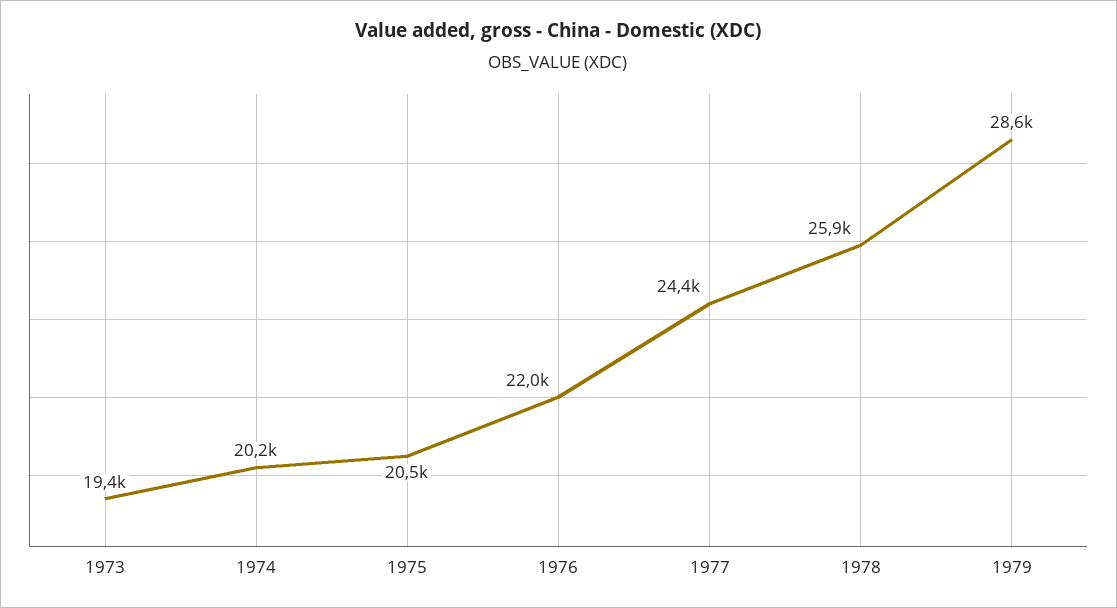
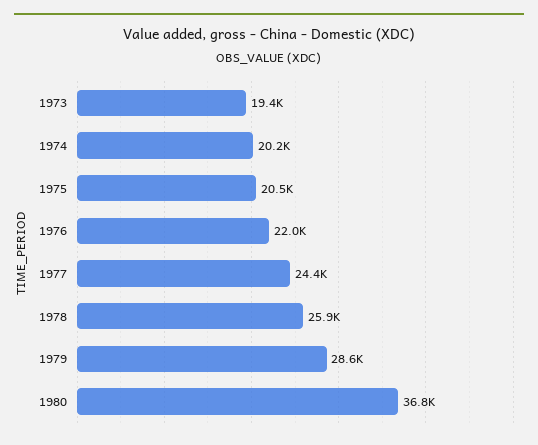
1980: none -> 36800

